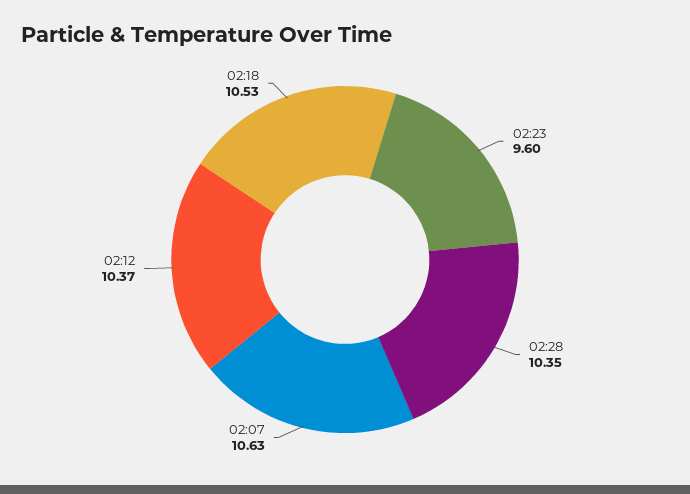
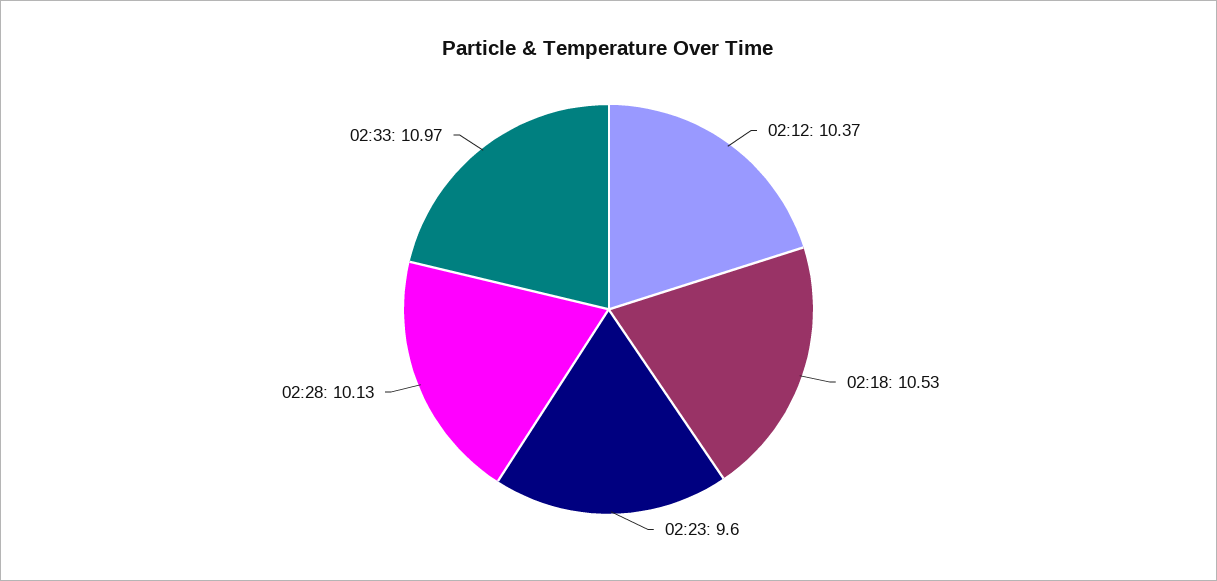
02:28: 10.35 -> 10.13
02:07: 10.63 -> none
02:33: none -> 10.97

